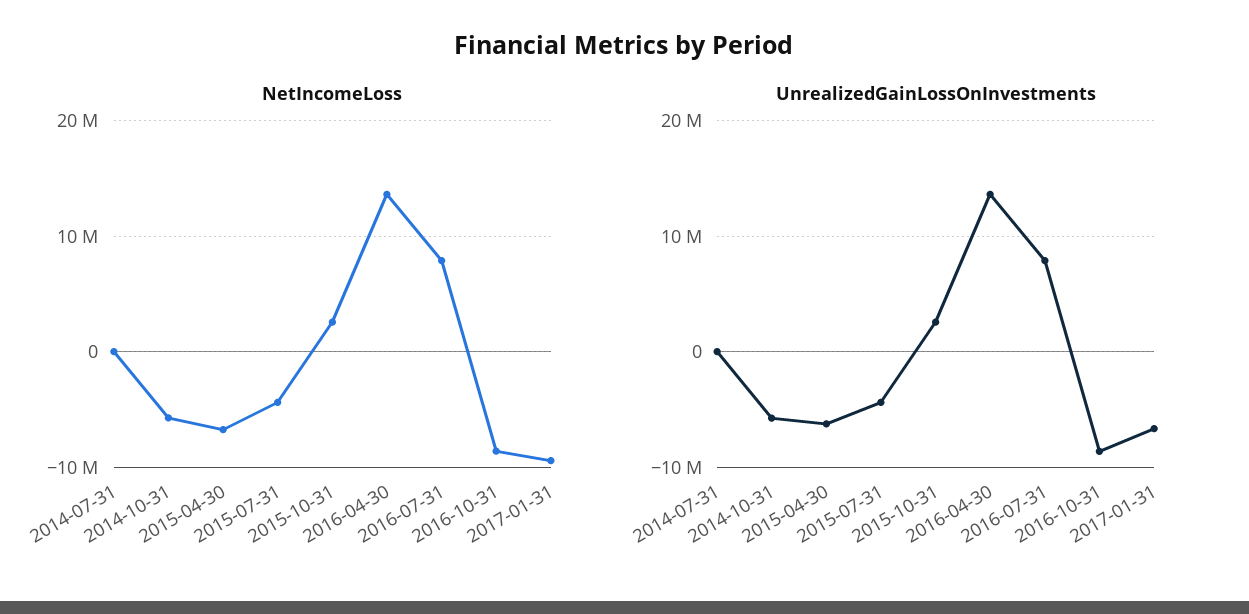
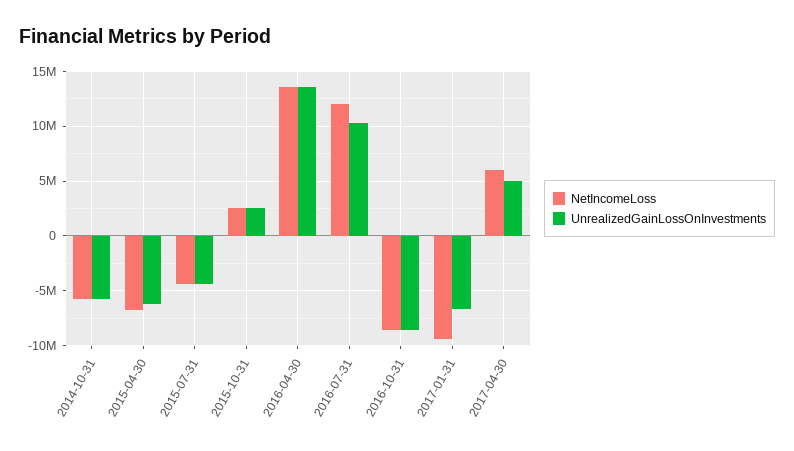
NetIncomeLoss, 2014-07-31: 0 -> none
NetIncomeLoss, 2016-07-31: 8000000 -> 12000000
UnrealizedGainLossOnInvestments, 2014-07-31: 0 -> none
UnrealizedGainLossOnInvestments, 2016-07-31: 8000000 -> 10000000
NetIncomeLoss, 2017-04-30: none -> 6000000
UnrealizedGainLossOnInvestments, 2017-04-30: none -> 5000000

